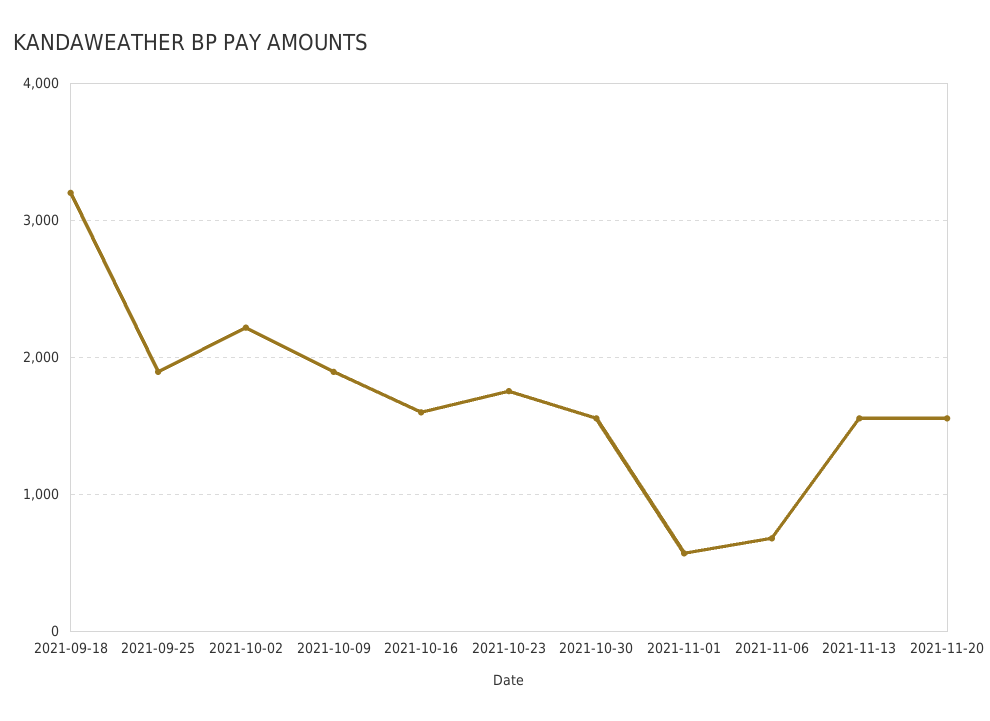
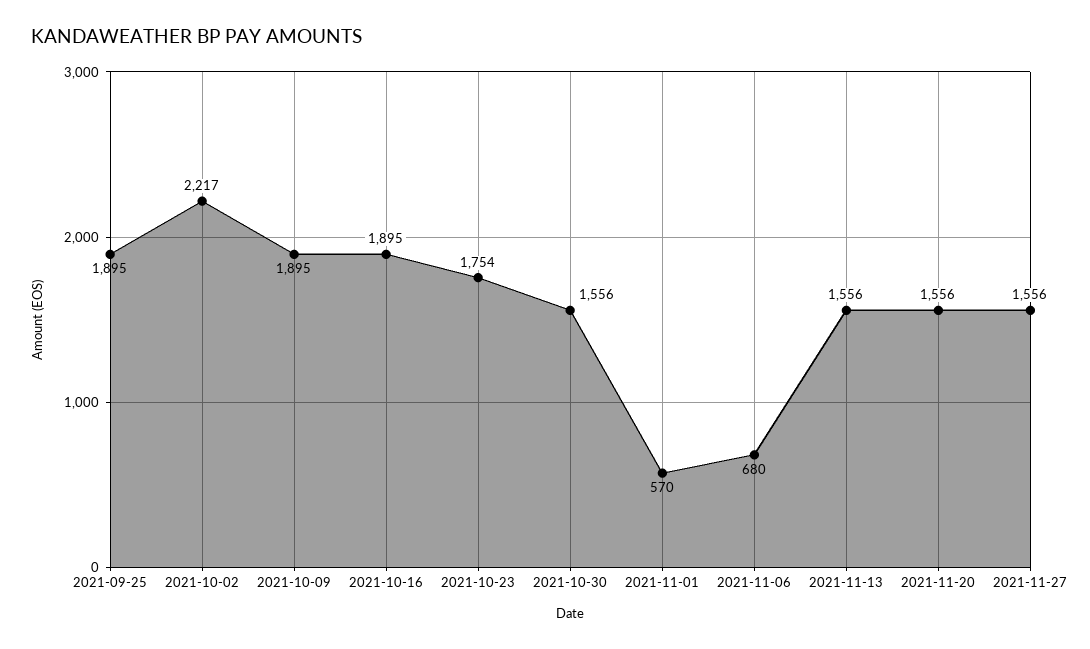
2021-09-18: 3200 -> none
2021-10-16: 1600 -> 1895
2021-11-27: none -> 1556

